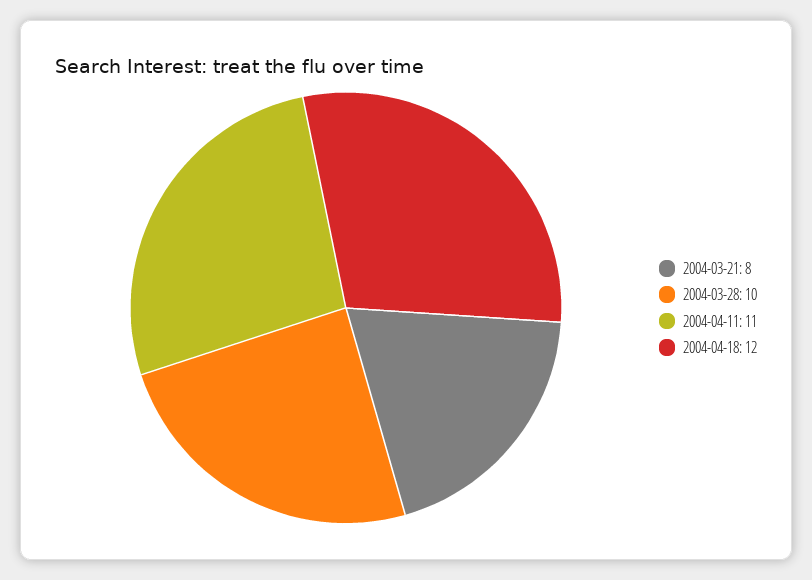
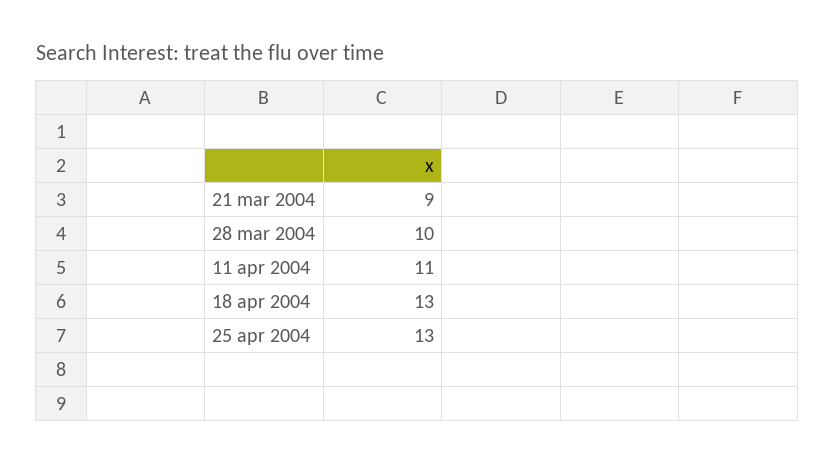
2004-03-21: 8 -> 9
2004-04-18: 12 -> 13
25 apr 2004: none -> 13

